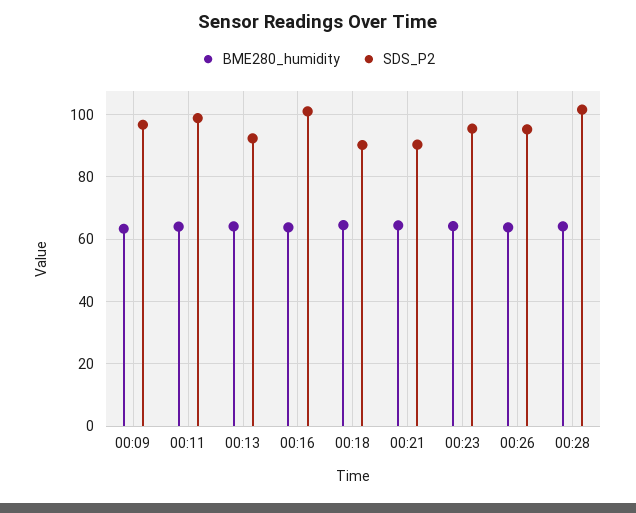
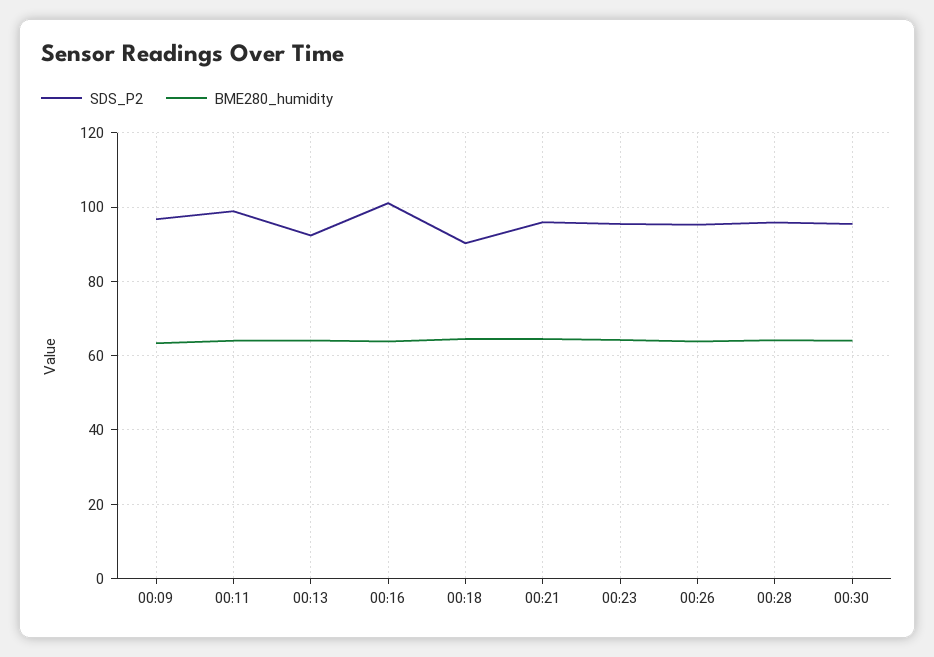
SDS_P2, 00:21: 90 -> 96
SDS_P2, 00:28: 102 -> 96
SDS_P2, 00:30: none -> 96
BME280_humidity, 00:30: none -> 64

